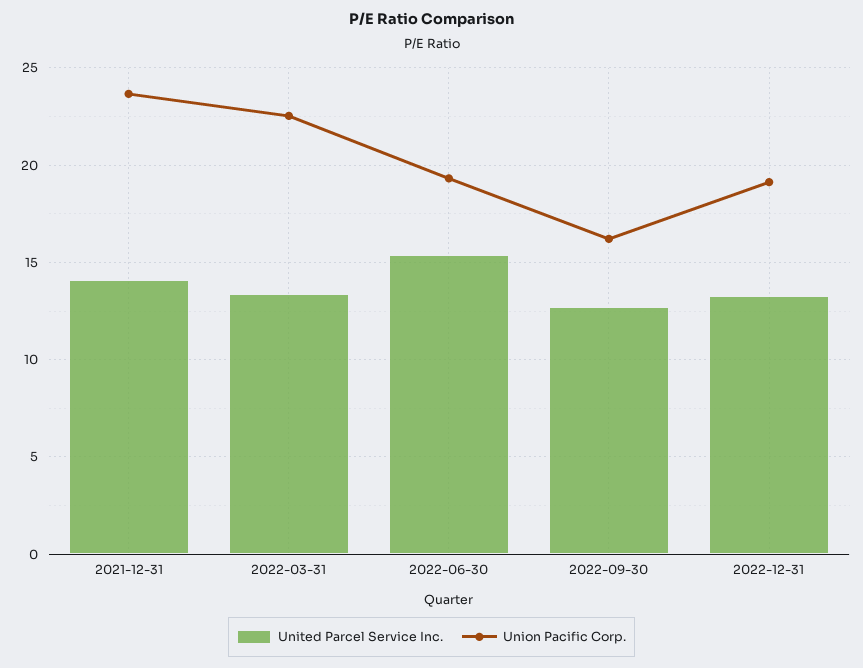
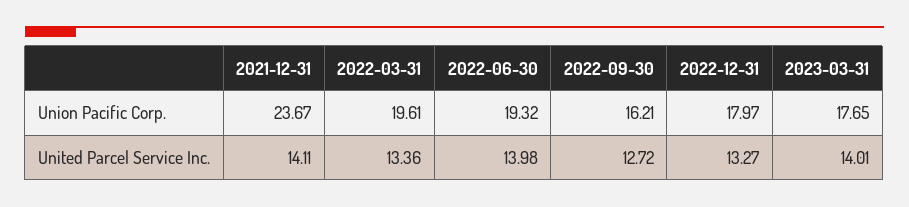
Union Pacific Corp., 2022-03-31: 22.5 -> 19.61
United Parcel Service Inc., 2022-06-30: 15.5 -> 13.98
Union Pacific Corp., 2022-12-31: 19 -> 17.97
Union Pacific Corp., 2023-03-31: none -> 17.65
United Parcel Service Inc., 2023-03-31: none -> 14.01

